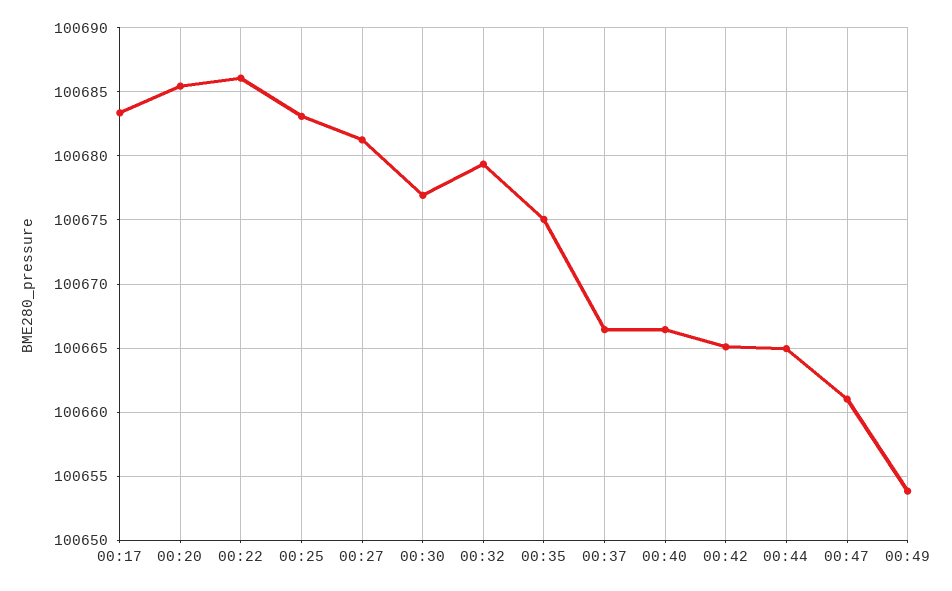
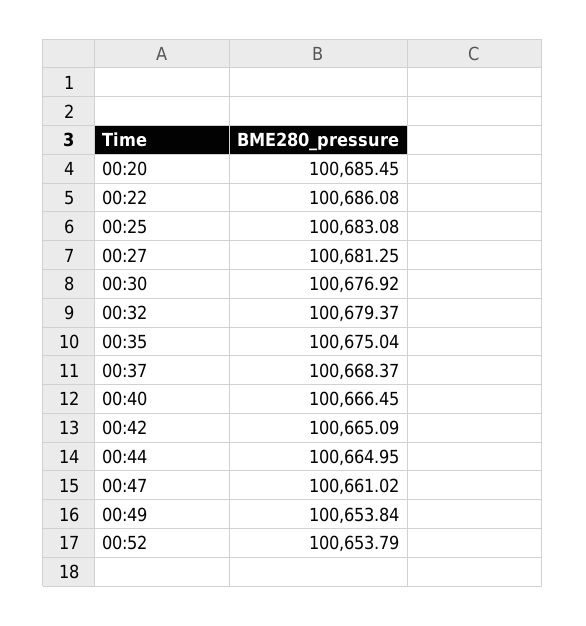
00:17: 100683.5 -> none
00:37: 100666.5 -> 100668.37
00:52: none -> 100653.79

